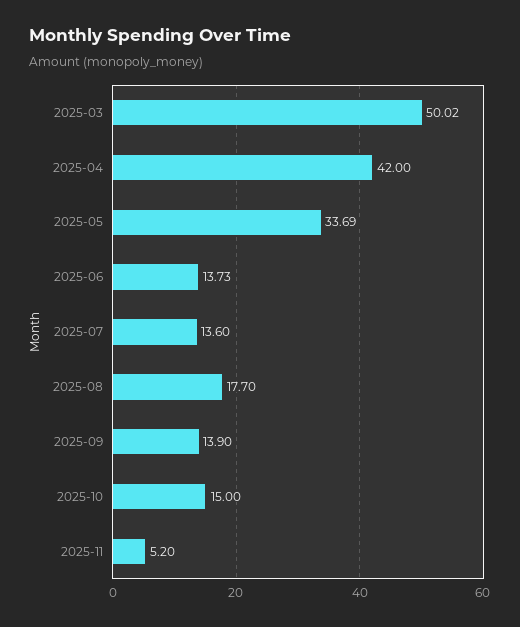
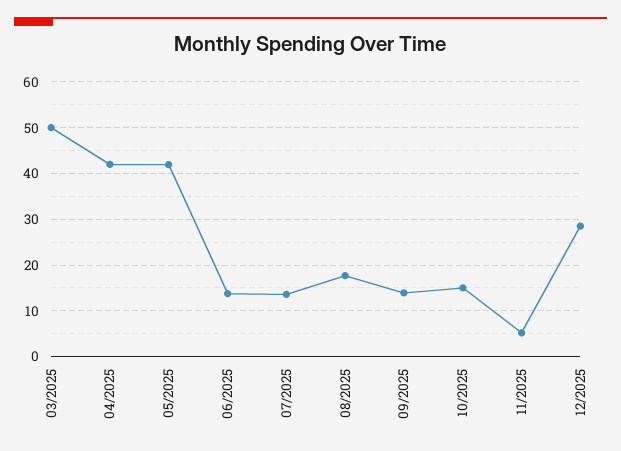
2025-05: 33.69 -> 42
12/2025: none -> 28

